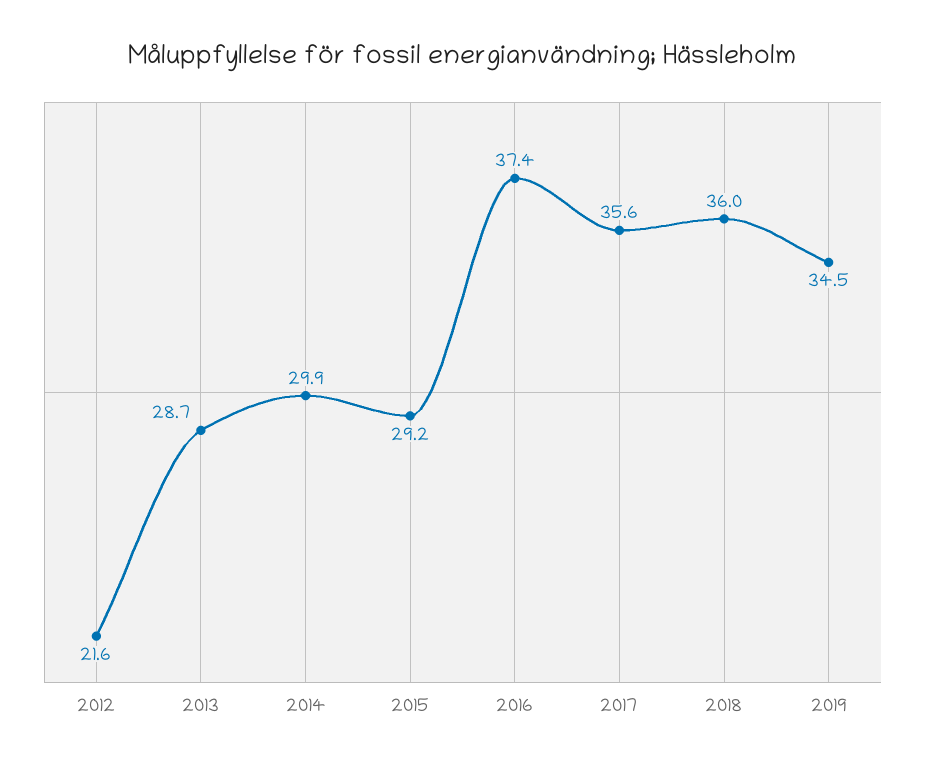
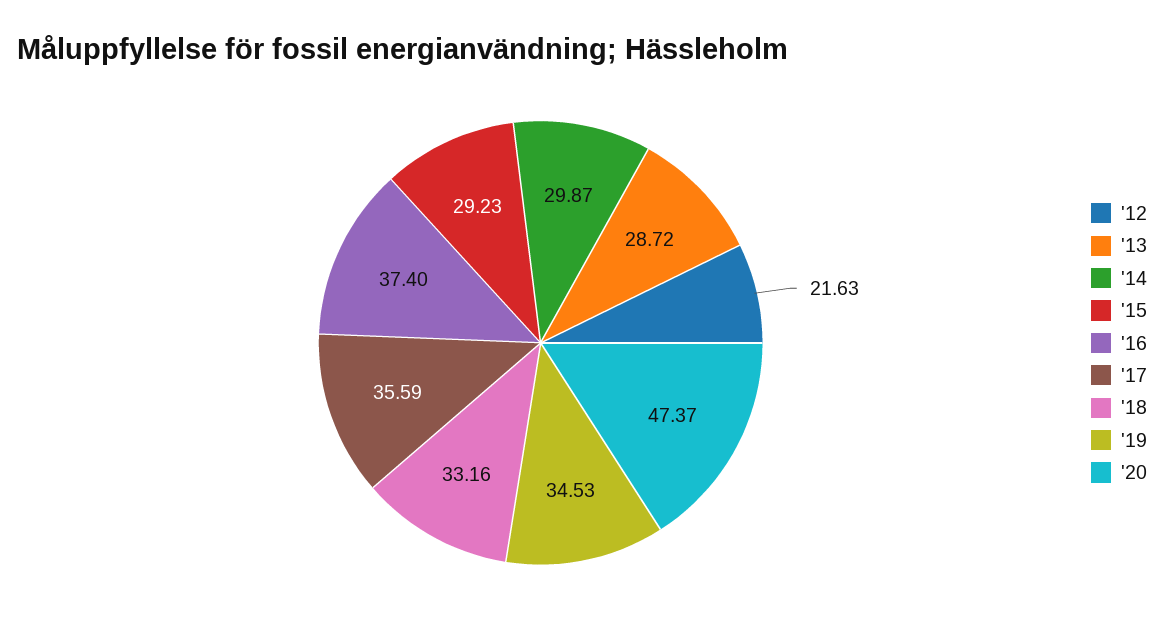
2018: 36 -> 33.16
'20: none -> 47.37

